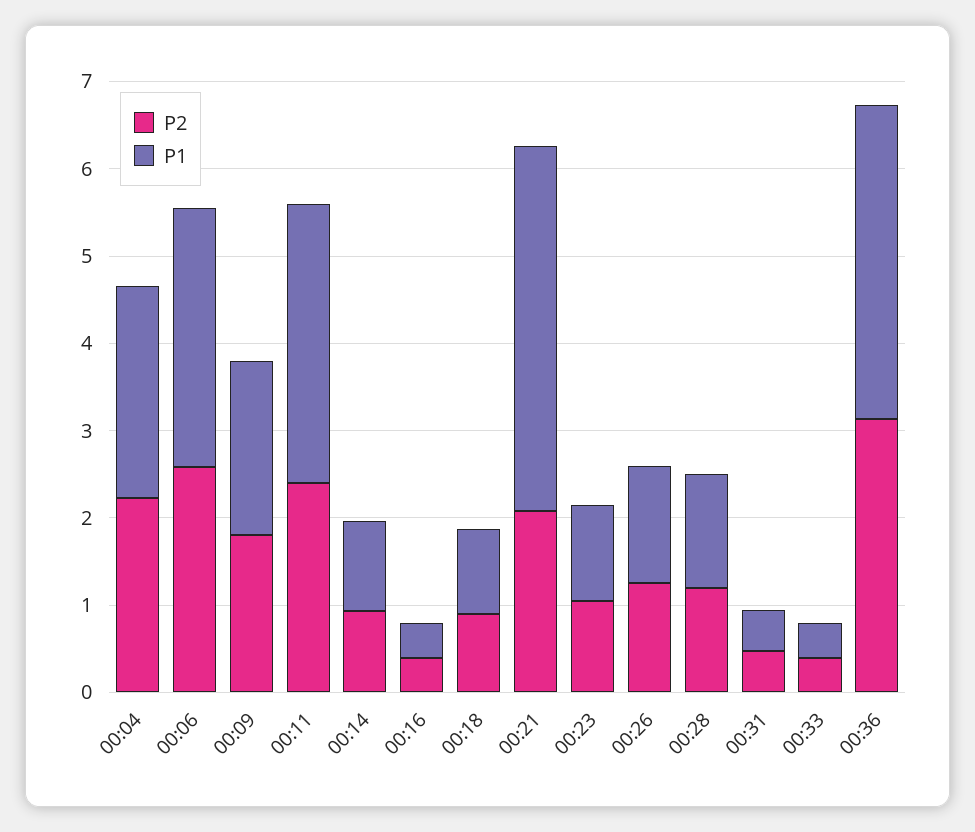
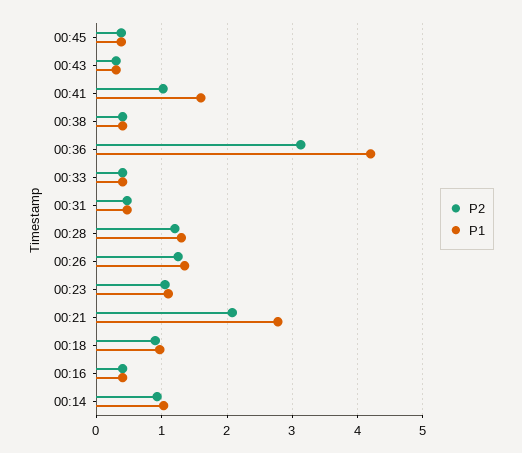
P2, 00:04: 2.2 -> none
P1, 00:04: 2.4 -> none
P2, 00:06: 2.6 -> none
P1, 00:06: 3 -> none
P2, 00:09: 1.8 -> none
P1, 00:09: 2 -> none
P2, 00:11: 2.4 -> none
P1, 00:11: 3.2 -> none
P1, 00:21: 4.2 -> 2.8
P1, 00:36: 3.6 -> 4.2
P2, 00:45: none -> 0.4
P1, 00:45: none -> 0.4
P2, 00:43: none -> 0.3
P1, 00:43: none -> 0.3
P2, 00:41: none -> 1
P1, 00:41: none -> 1.6
P2, 00:38: none -> 0.4
P1, 00:38: none -> 0.4

